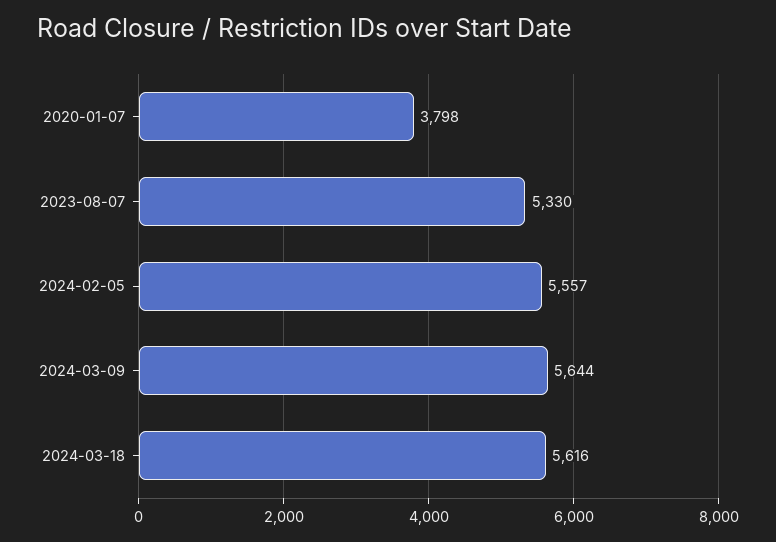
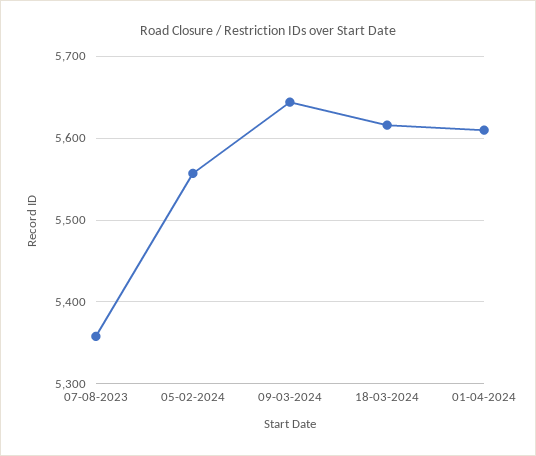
2020-01-07: 3798 -> none
2023-08-07: 5330 -> 5360
01-04-2024: none -> 5610

